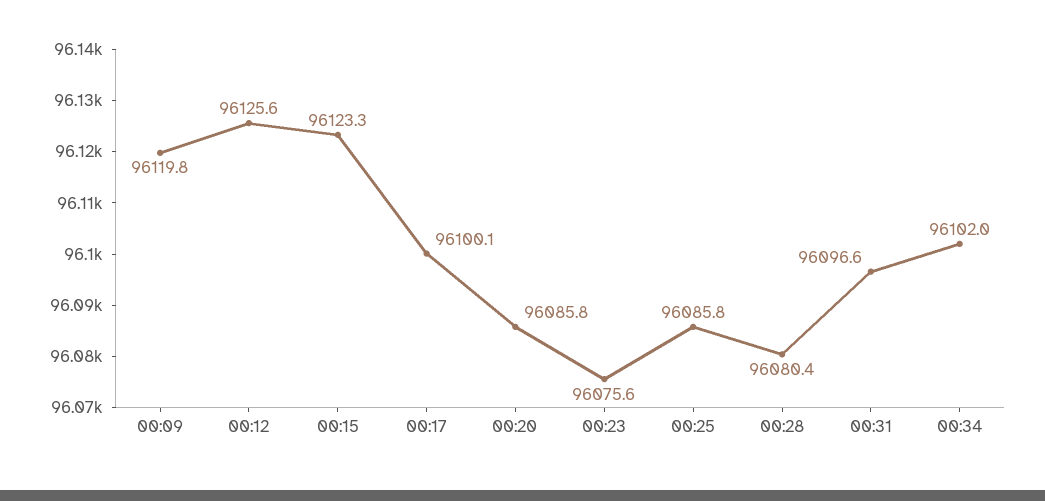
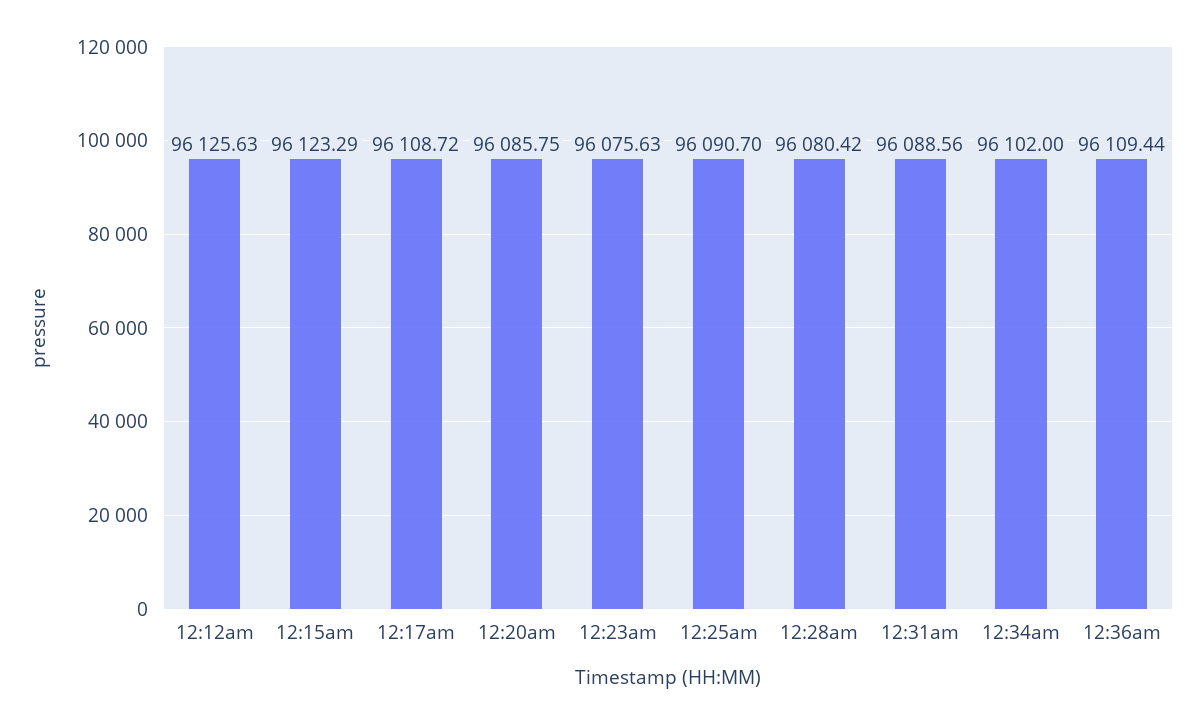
00:09: 96119.8 -> none
00:17: 96100.1 -> 96108.72
00:25: 96085.8 -> 96090.7
00:31: 96096.6 -> 96088.56
12:36am: none -> 96109.44

